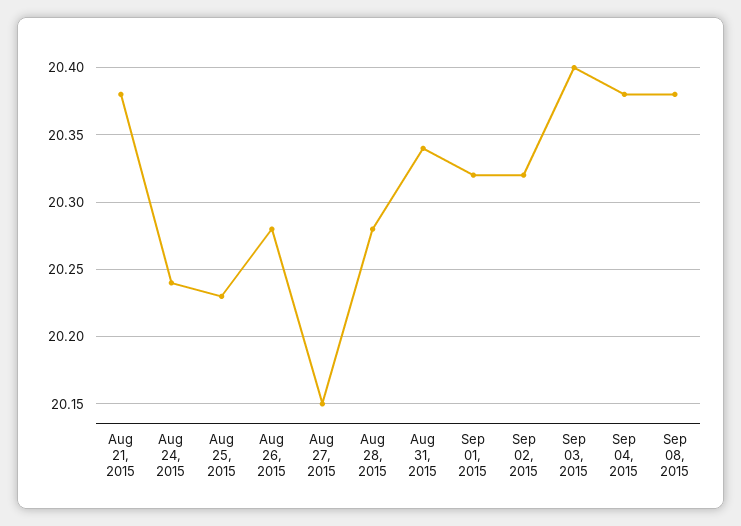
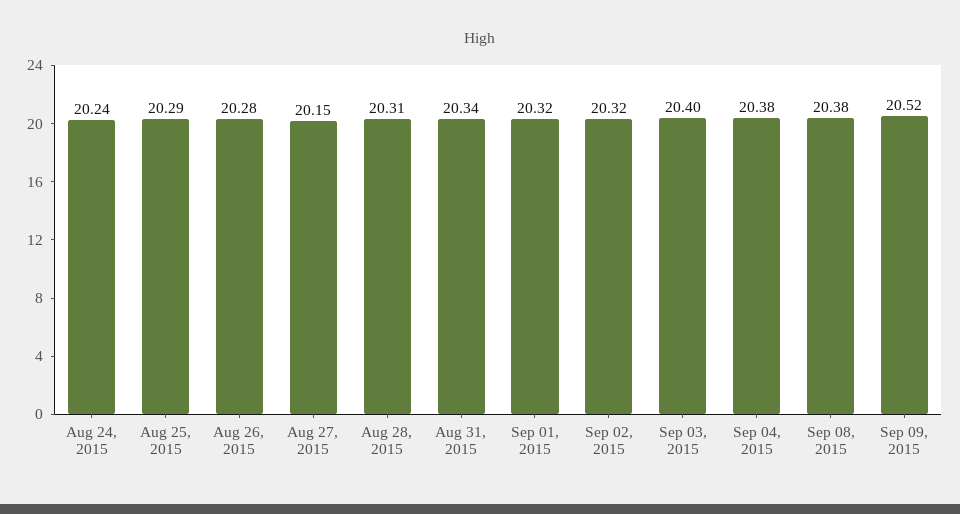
Aug 21, 2015: 20.38 -> none
Aug 25, 2015: 20.23 -> 20.29
Aug 28, 2015: 20.28 -> 20.31
Sep 09, 2015: none -> 20.52

